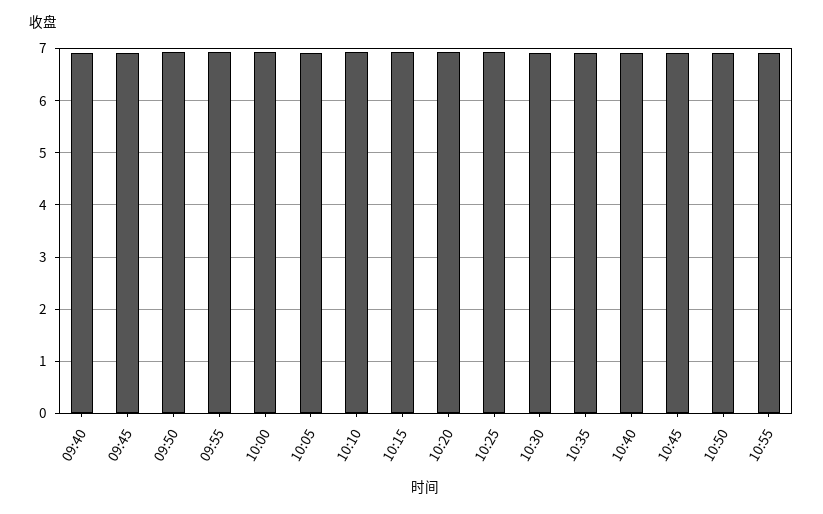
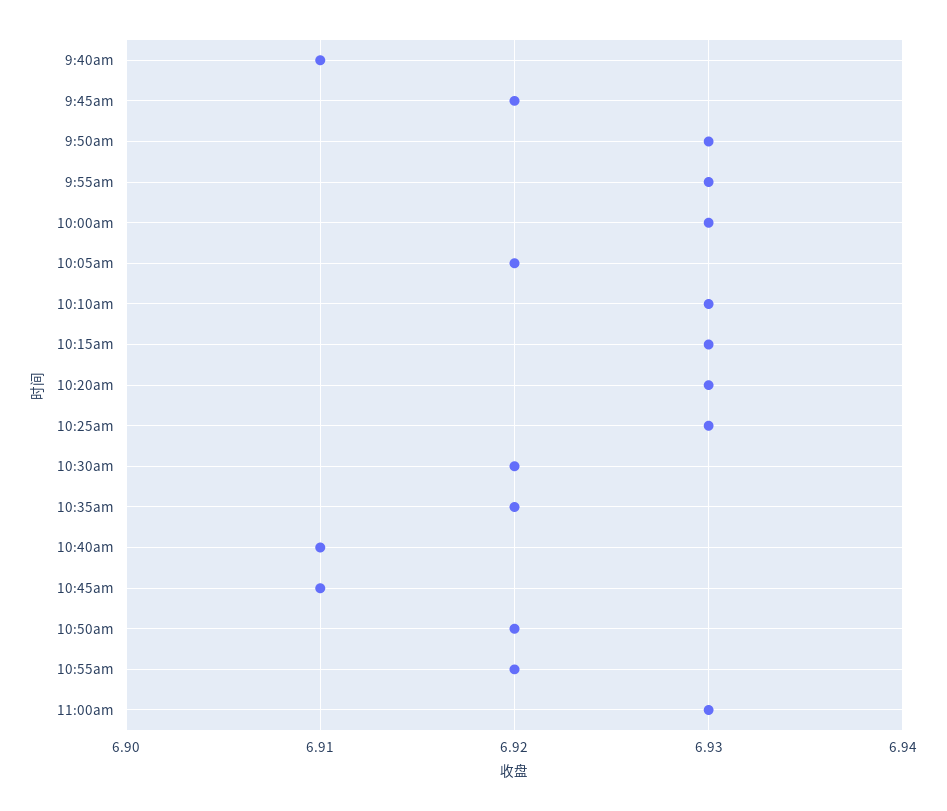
11:00am: none -> 6.93

